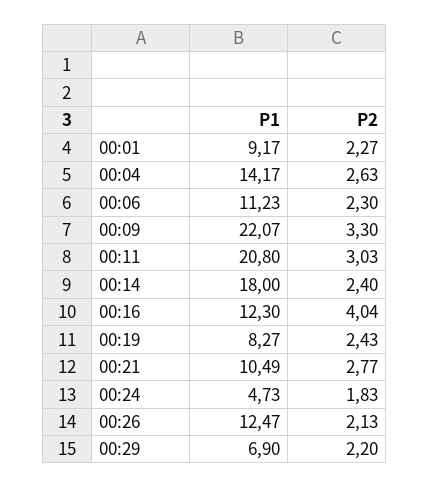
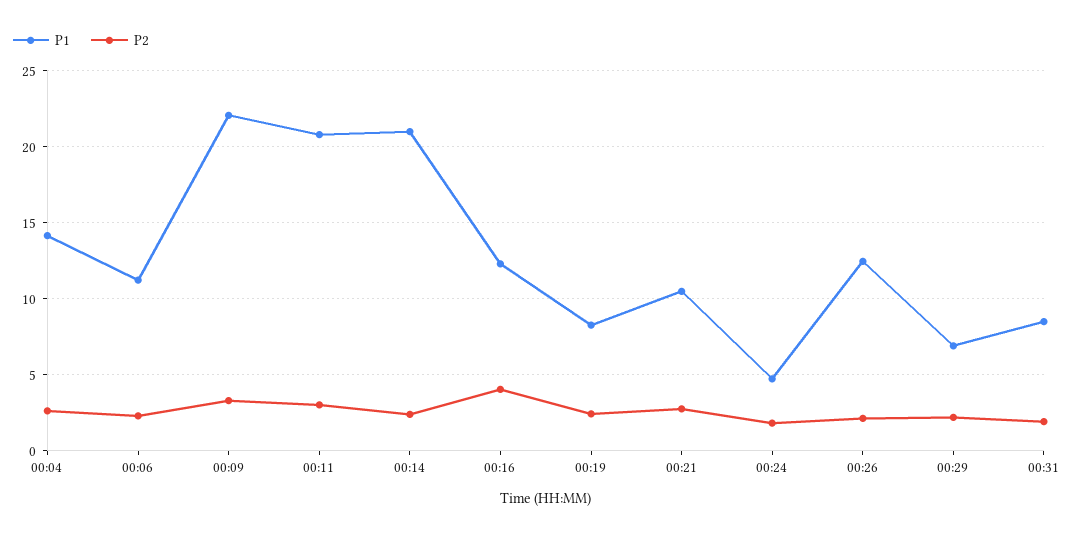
P1, 00:01: 9.17 -> none
P2, 00:01: 2.27 -> none
P1, 00:14: 18 -> 21
P1, 00:31: none -> 8.5
P2, 00:31: none -> 2

